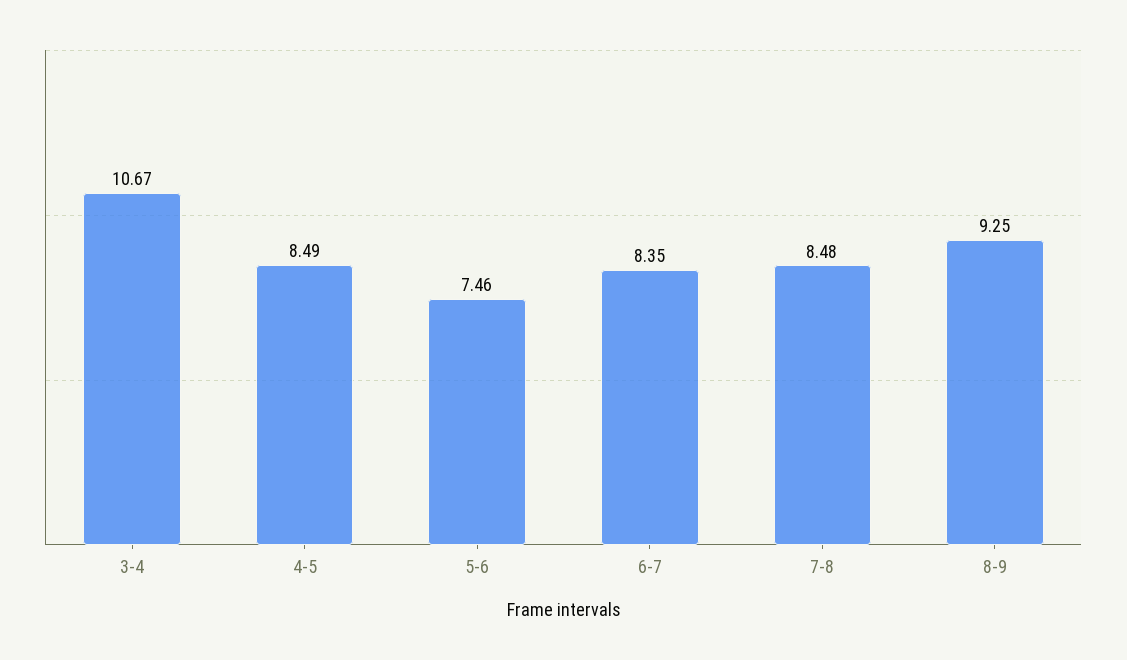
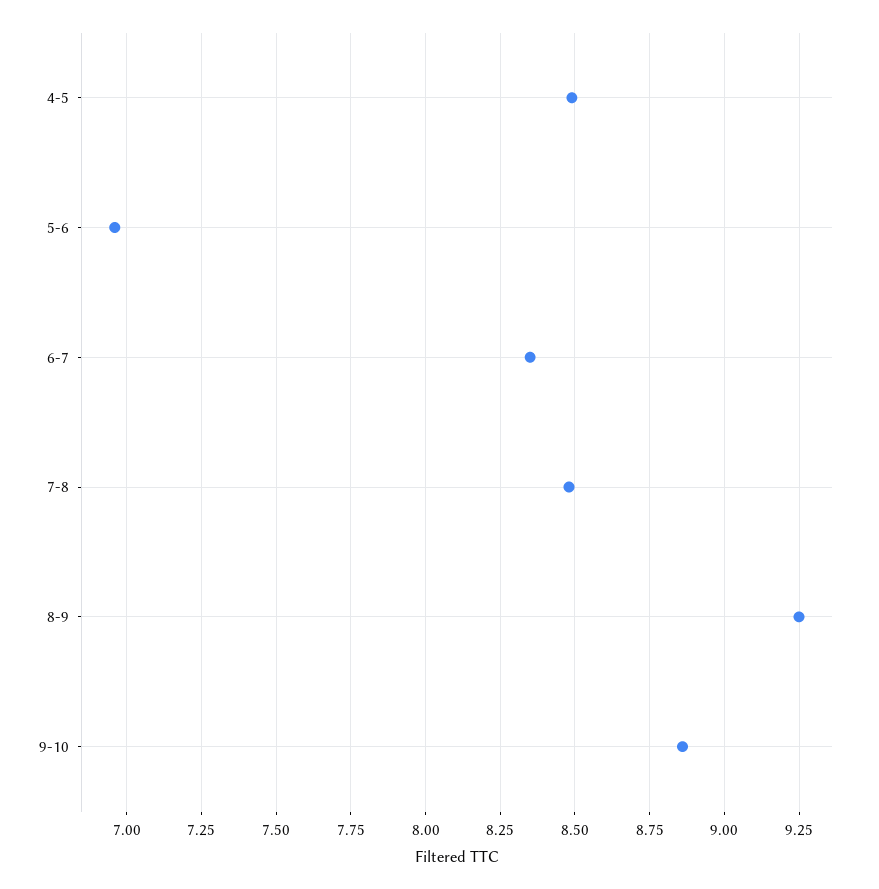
3-4: 10.67 -> none
5-6: 7.46 -> 6.95
9-10: none -> 8.85

